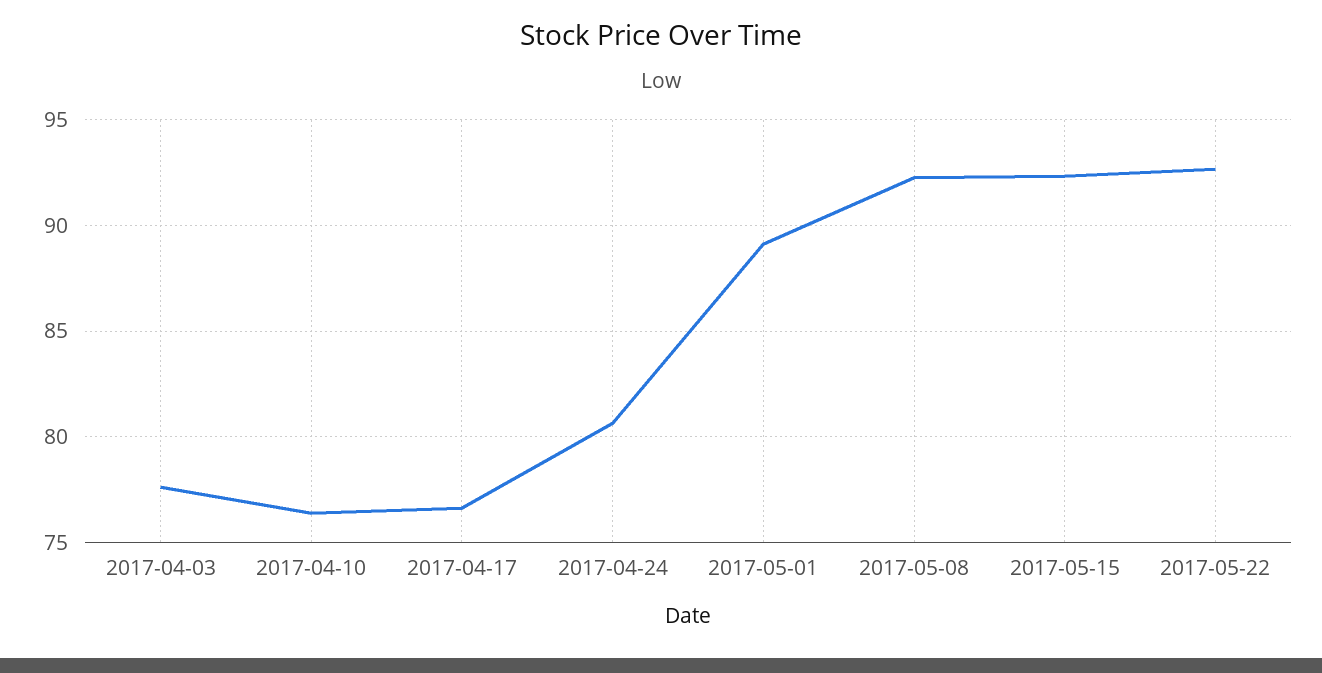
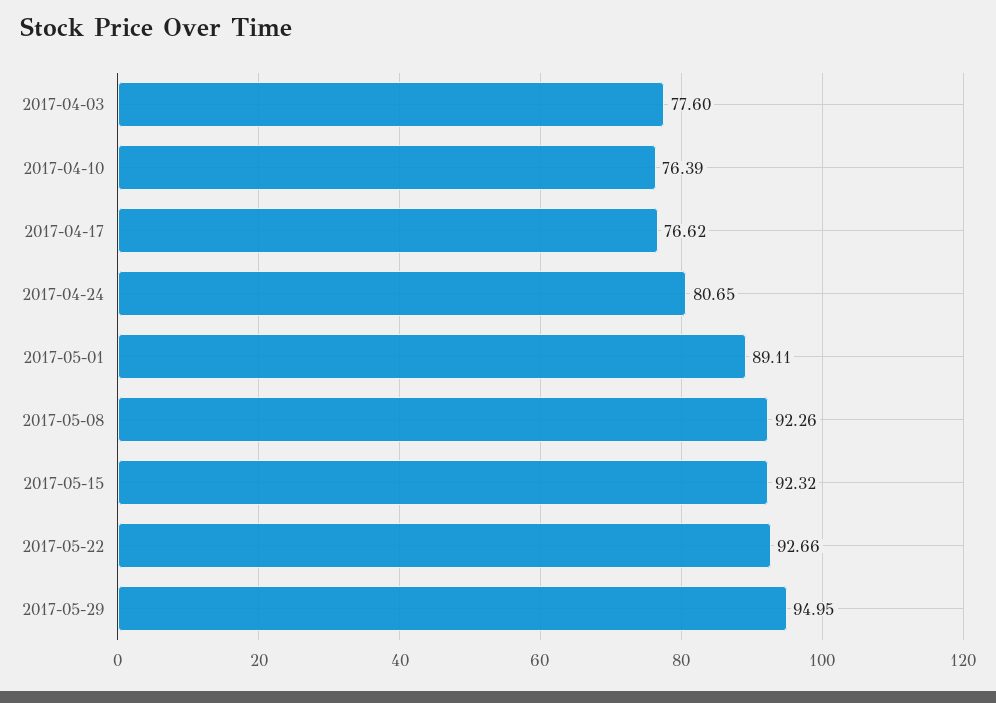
2017-05-29: none -> 94.95

